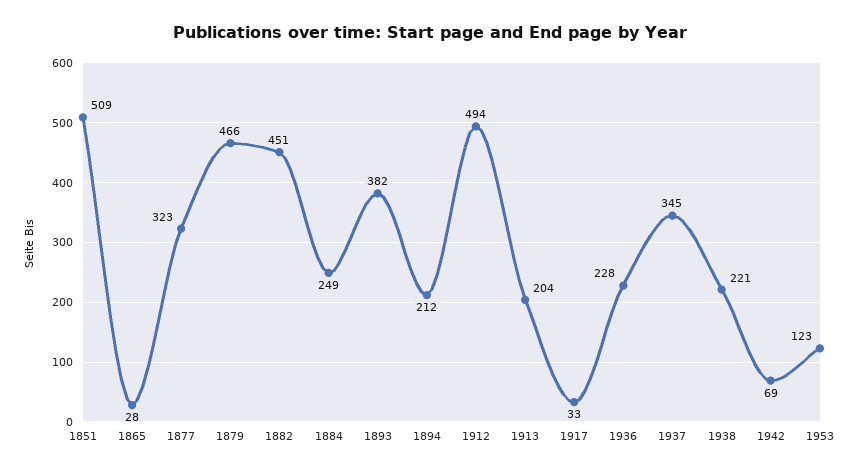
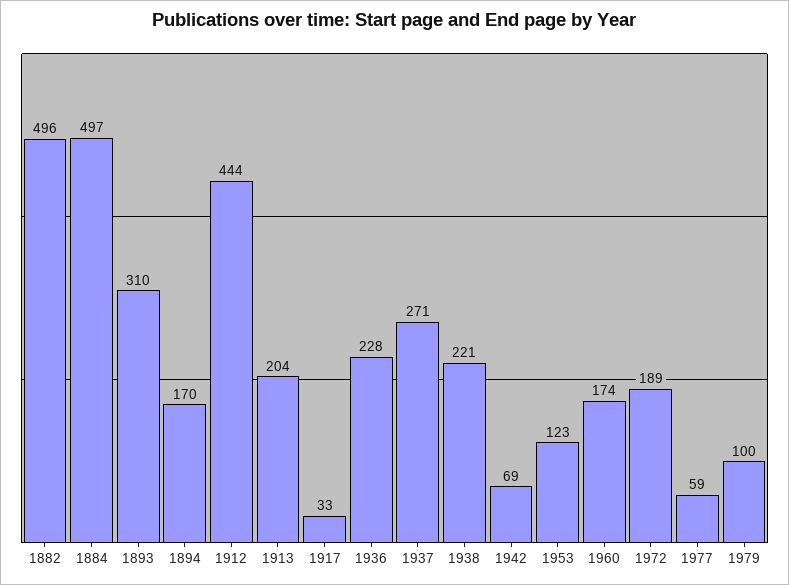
1851: 509 -> none
1865: 28 -> none
1877: 323 -> none
1879: 466 -> none
1882: 451 -> 496
1884: 249 -> 497
1893: 382 -> 310
1894: 212 -> 170
1912: 494 -> 444
1937: 345 -> 271
1960: none -> 174
1972: none -> 189
1977: none -> 59
1979: none -> 100

